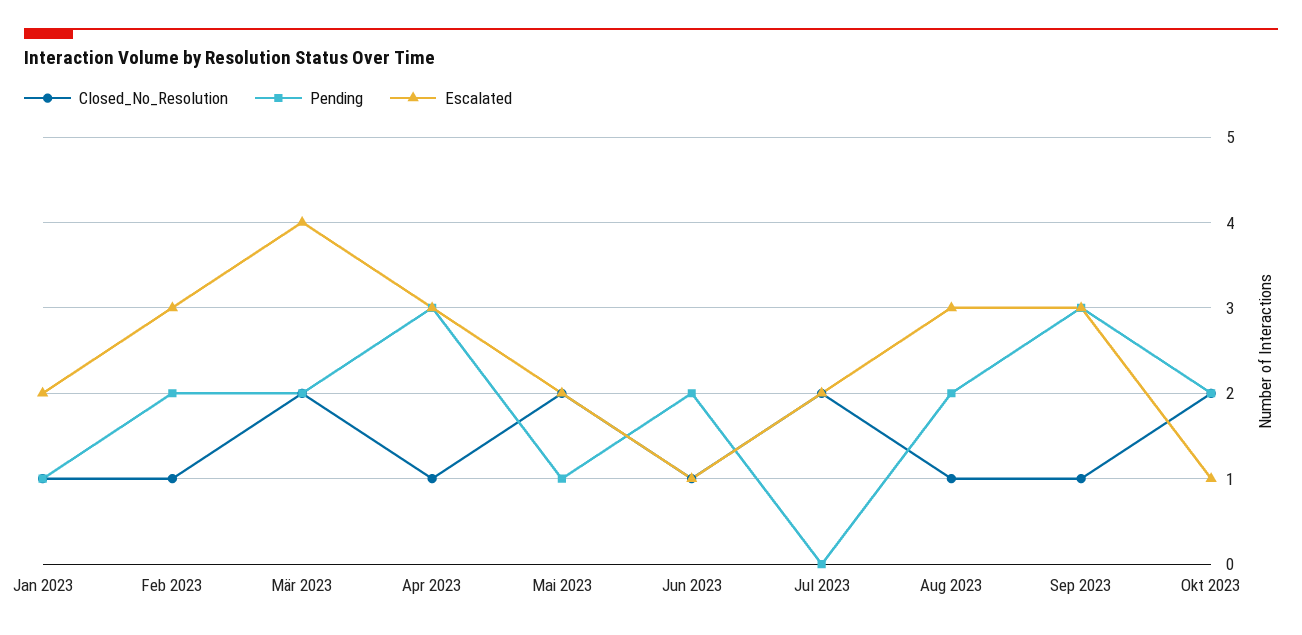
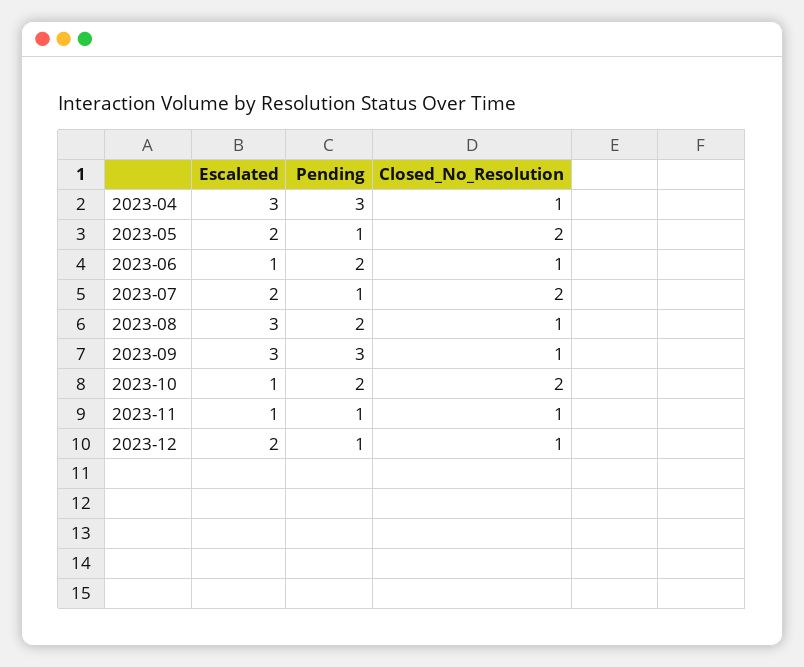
Closed_No_Resolution, Jan 2023: 1 -> none
Pending, Jan 2023: 1 -> none
Escalated, Jan 2023: 2 -> none
Closed_No_Resolution, Feb 2023: 1 -> none
Pending, Feb 2023: 2 -> none
Escalated, Feb 2023: 3 -> none
Closed_No_Resolution, Mär 2023: 2 -> none
Pending, Mär 2023: 2 -> none
Escalated, Mär 2023: 4 -> none
Pending, Jul 2023: 0 -> 1
Escalated, 2023-11: none -> 1
Pending, 2023-11: none -> 1
Closed_No_Resolution, 2023-11: none -> 1
Escalated, 2023-12: none -> 2
Pending, 2023-12: none -> 1
Closed_No_Resolution, 2023-12: none -> 1

